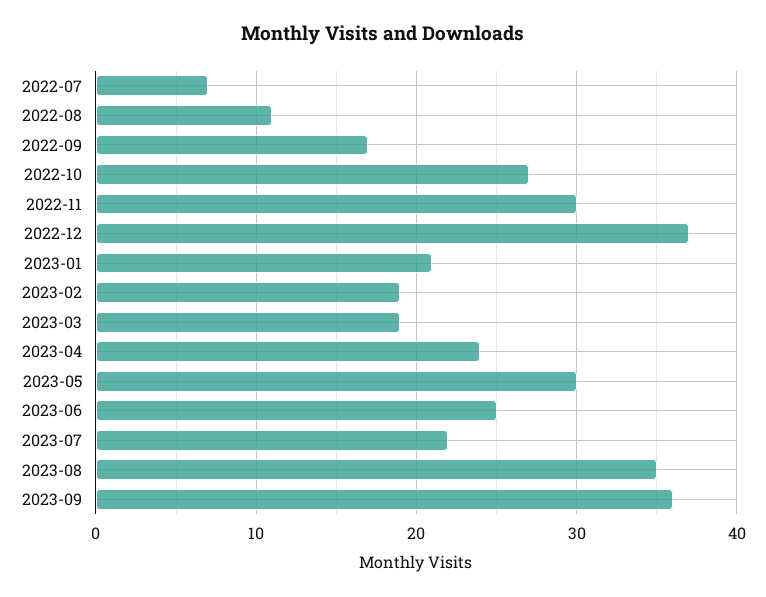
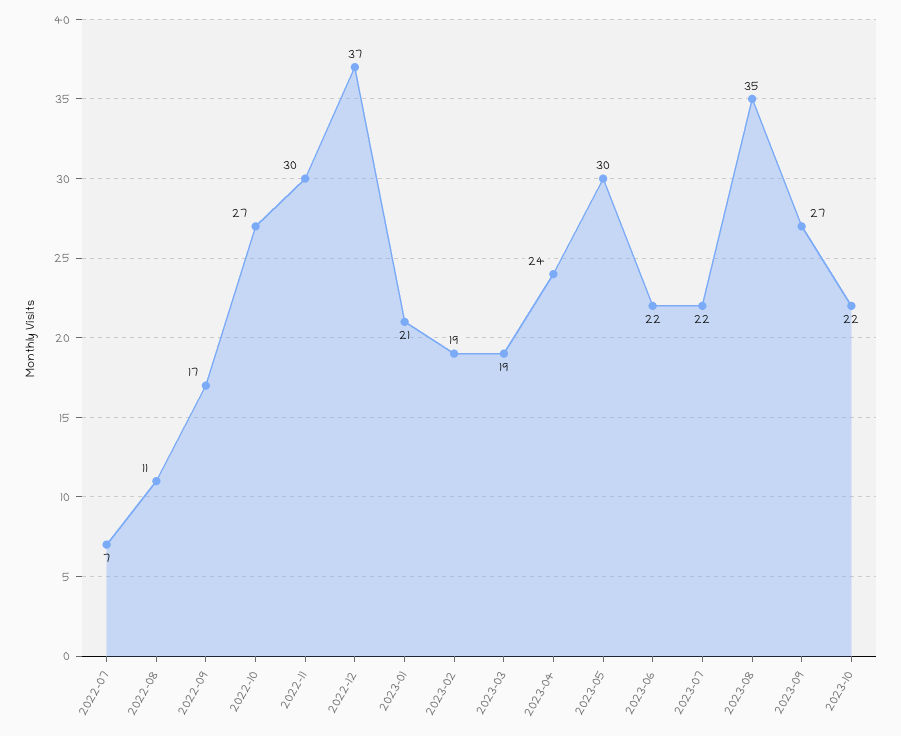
2023-06: 25 -> 22
2023-09: 36 -> 27
2023-10: none -> 22

